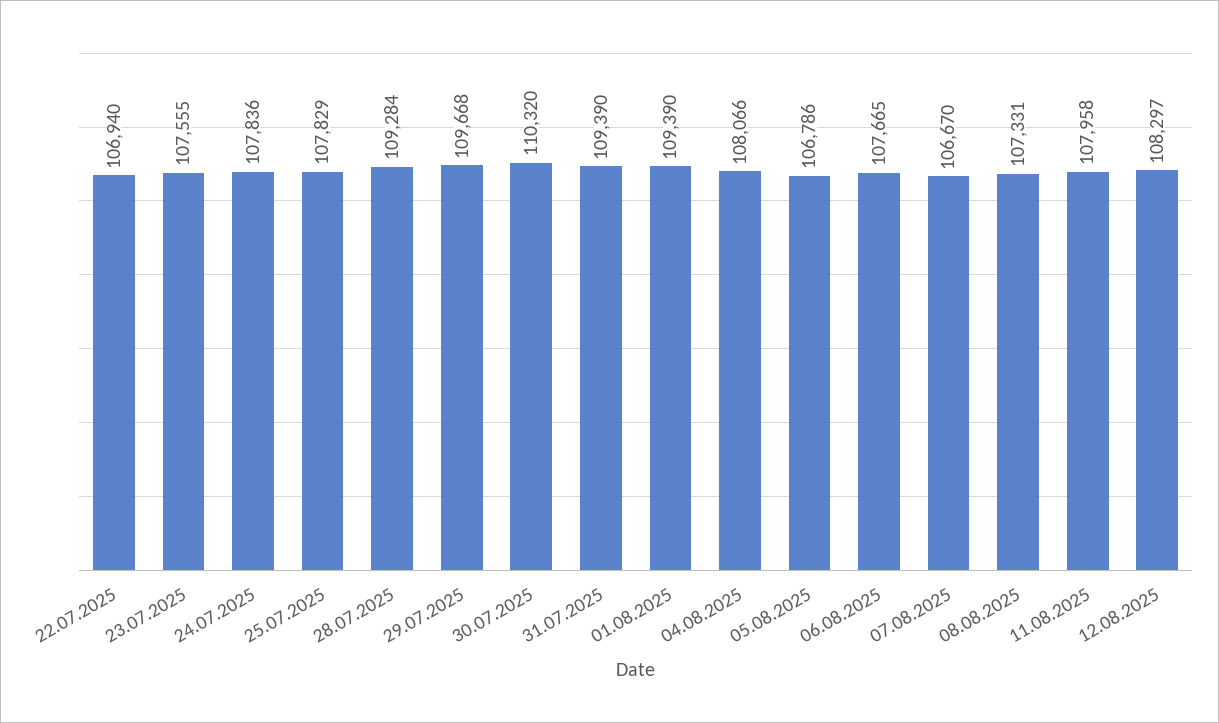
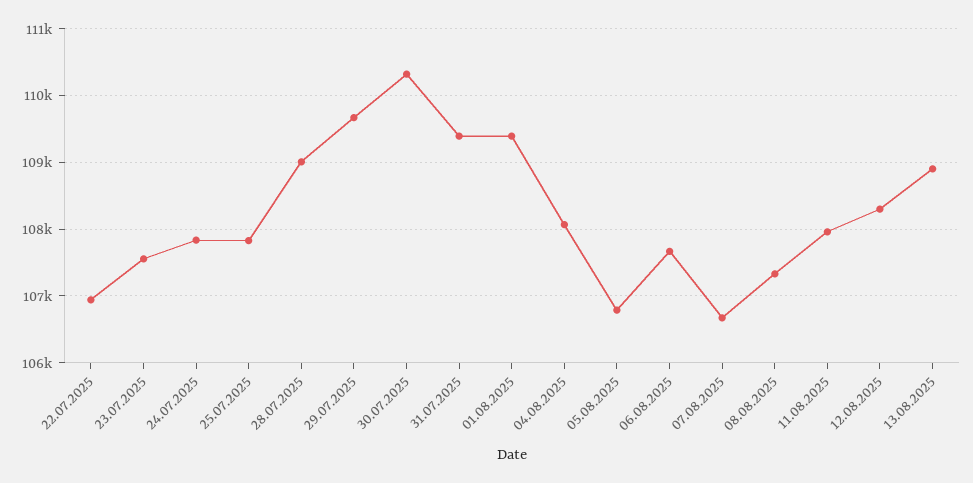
28.07.2025: 109284 -> 109000
13.08.2025: none -> 108900

